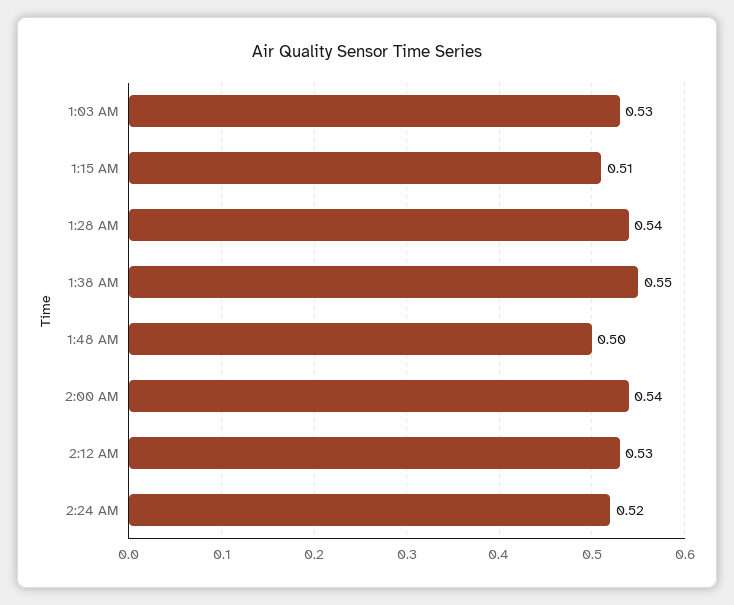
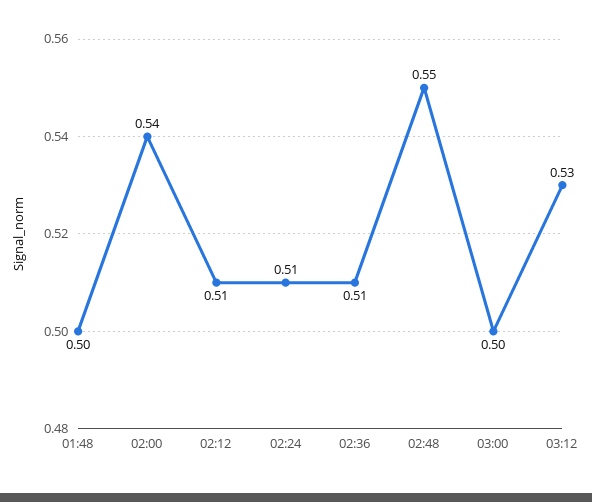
1:03 AM: 0.53 -> none
1:15 AM: 0.51 -> none
1:28 AM: 0.54 -> none
1:38 AM: 0.55 -> none
2:12 AM: 0.53 -> 0.51
2:24 AM: 0.52 -> 0.51
02:36: none -> 0.51
02:48: none -> 0.55
03:00: none -> 0.5
03:12: none -> 0.53

